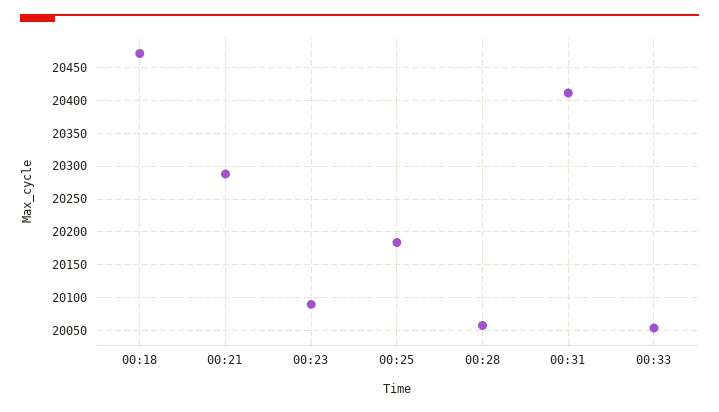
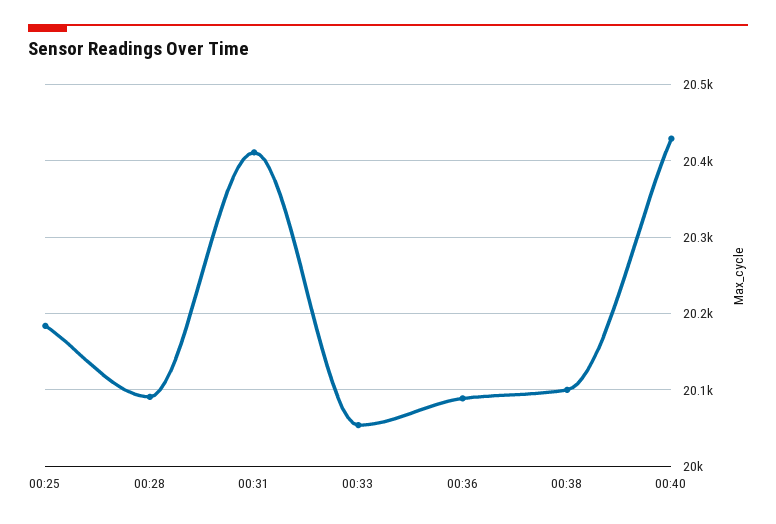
00:18: 20470 -> none
00:21: 20290 -> none
00:23: 20090 -> none
00:28: 20060 -> 20090
00:36: none -> 20090
00:38: none -> 20100
00:40: none -> 20430

